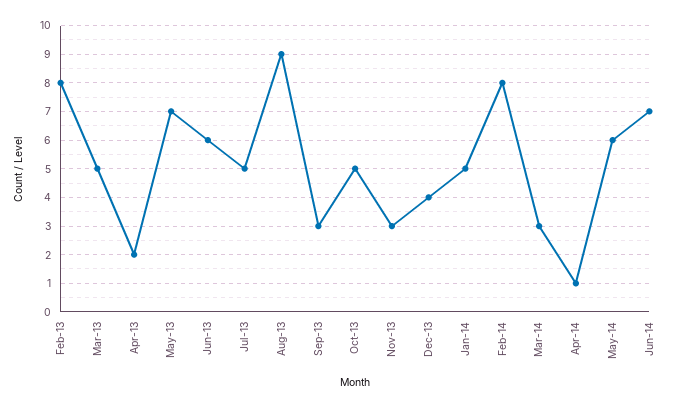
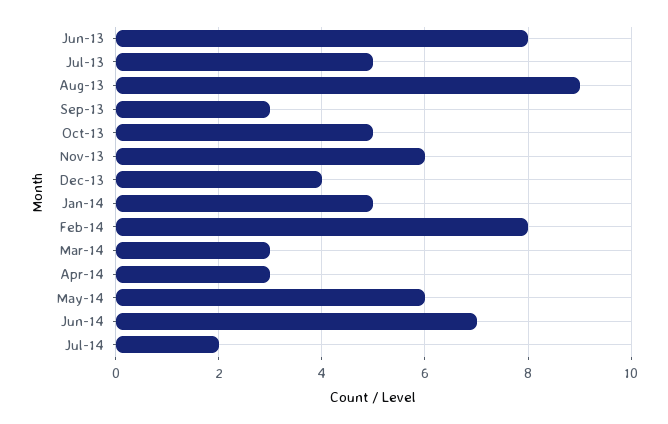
Feb-13: 8 -> none
Mar-13: 5 -> none
Apr-13: 2 -> none
May-13: 7 -> none
Jun-13: 6 -> 8
Nov-13: 3 -> 6
Apr-14: 1 -> 3
Jul-14: none -> 2

